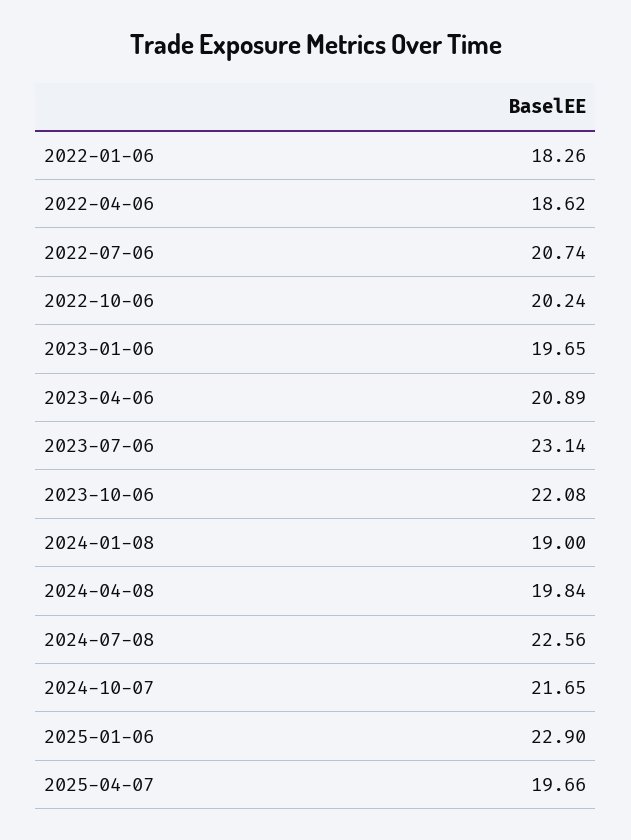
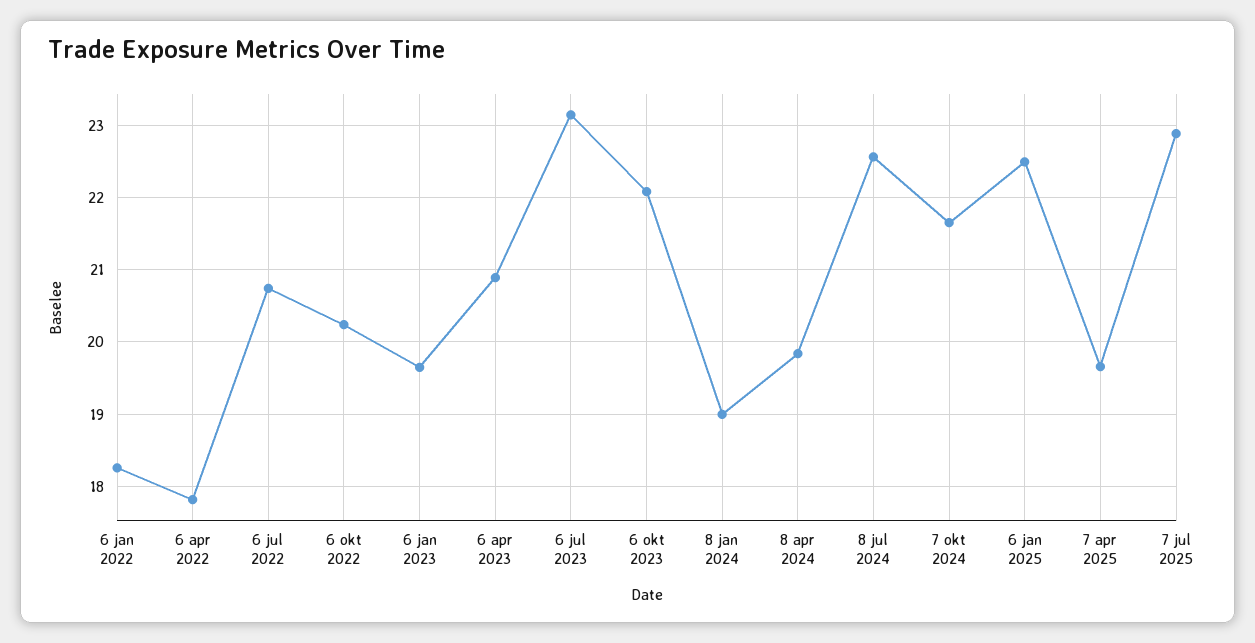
2022-04-06: 18.62 -> 17.8
2025-01-06: 22.9 -> 22.5
7 jul 2025: none -> 22.9

